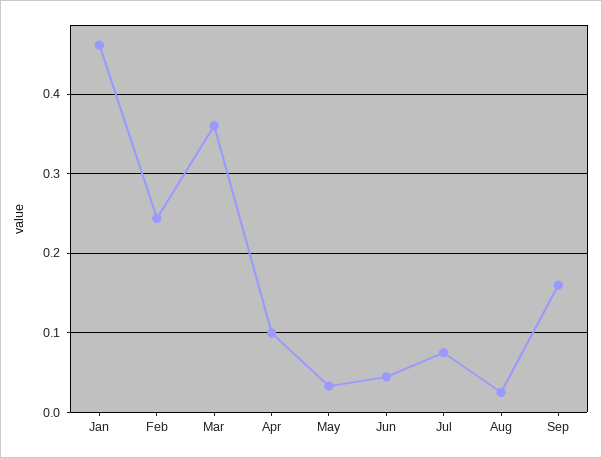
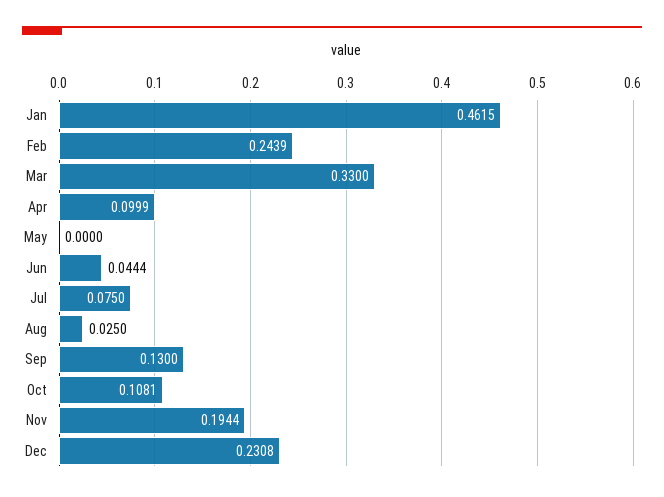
Mar: 0.36 -> 0.33
May: 0.03 -> 0
Sep: 0.16 -> 0.13
Oct: none -> 0.1081
Nov: none -> 0.1944
Dec: none -> 0.2308

